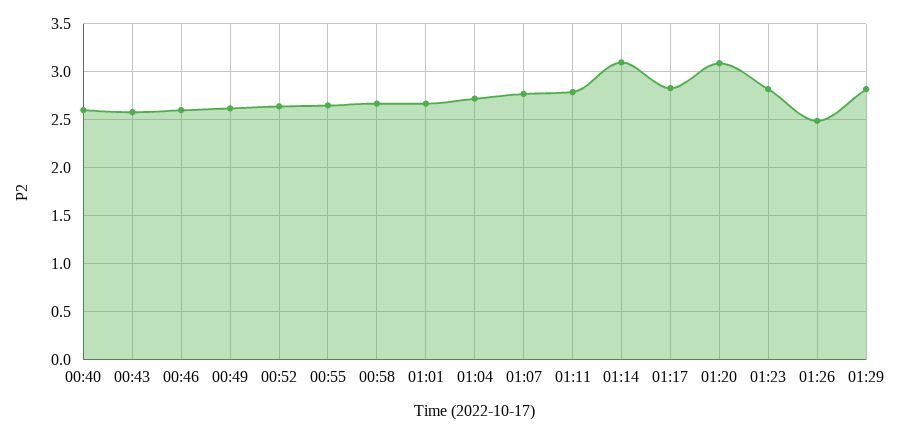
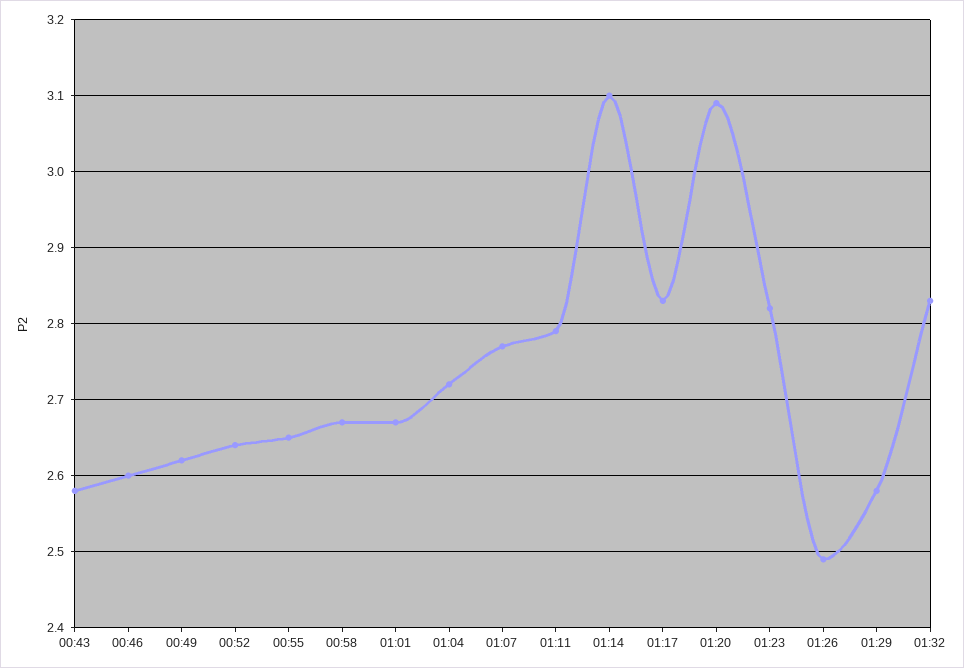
00:40: 2.6 -> none
01:29: 2.8 -> 2.58
01:32: none -> 2.83

